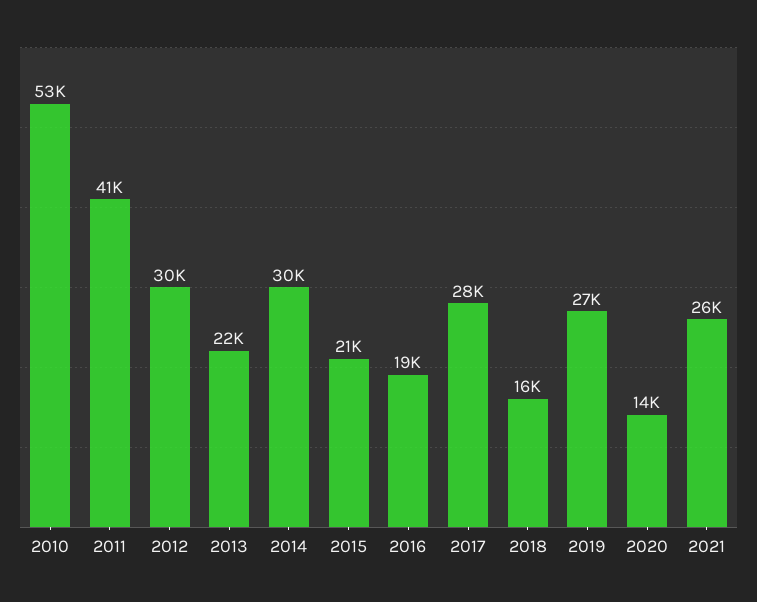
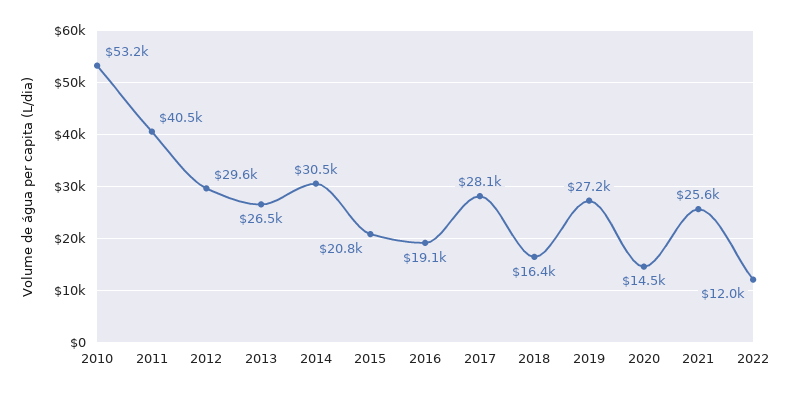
2013: 22000 -> 26500
2022: none -> 12000

